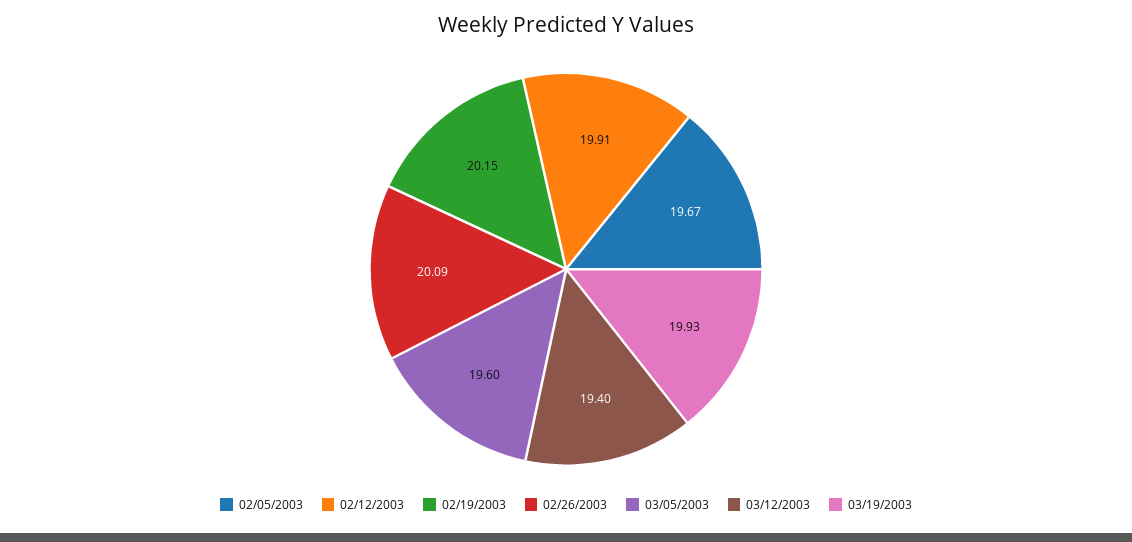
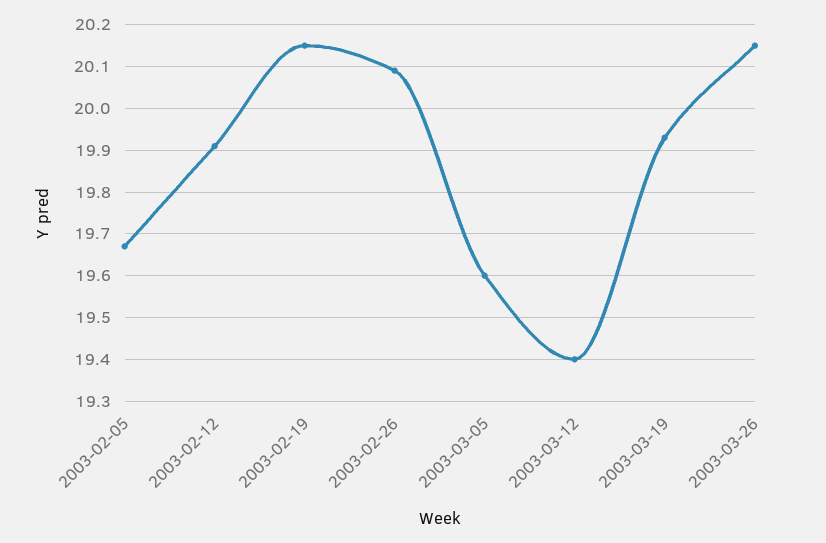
2003-03-26: none -> 20.15

